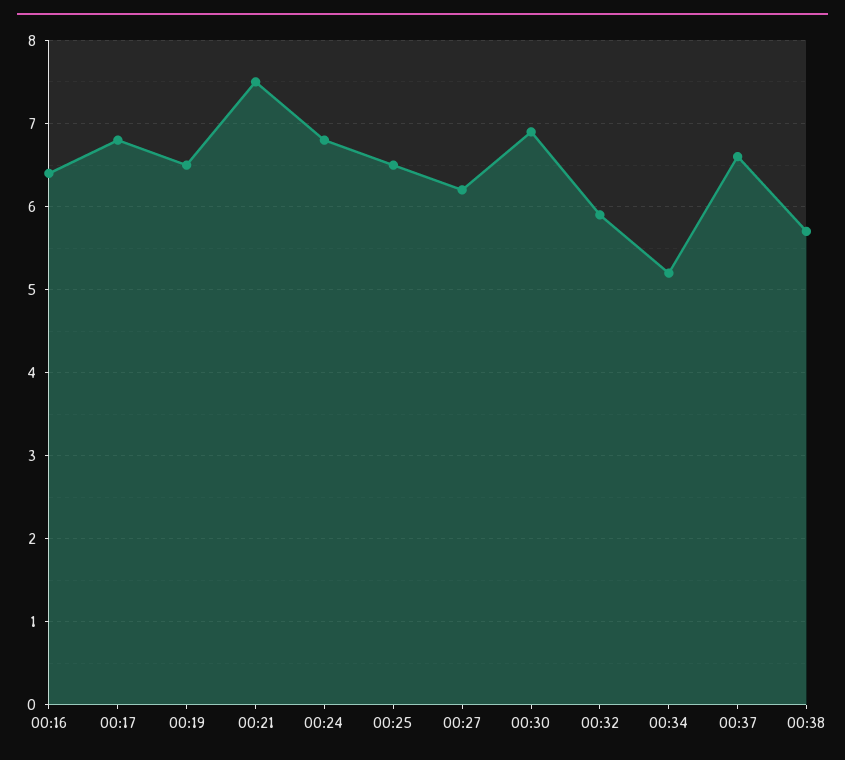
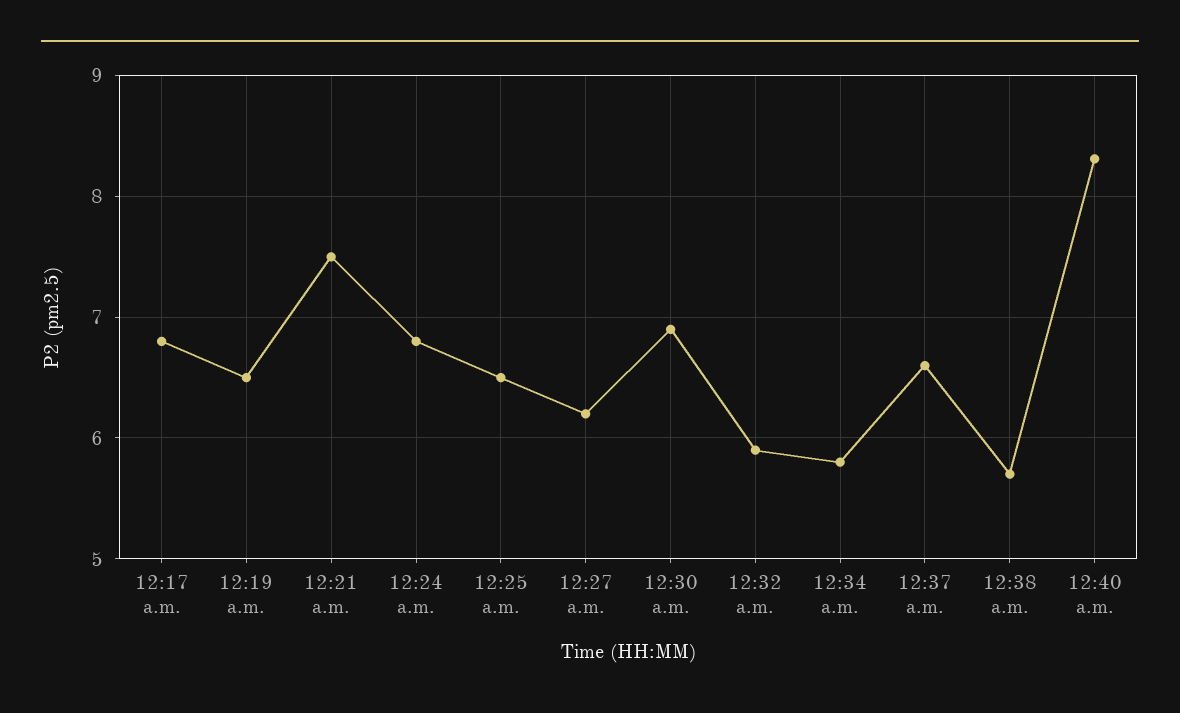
00:16: 6.4 -> none
00:34: 5.2 -> 5.8
12:40 a.m.: none -> 8.3

